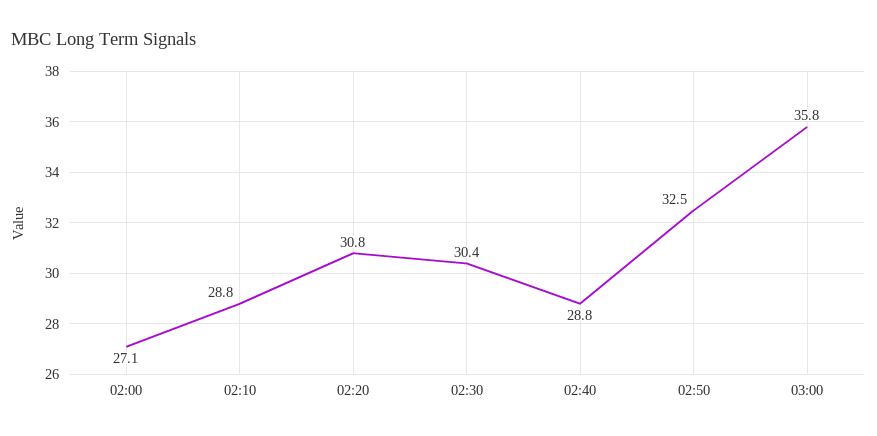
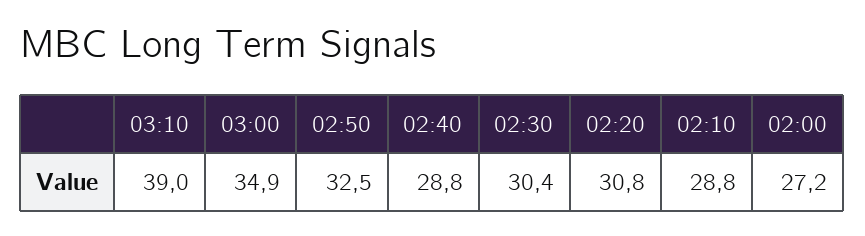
02:00: 27.1 -> 27.2
03:00: 35.8 -> 34.9
03:10: none -> 39

